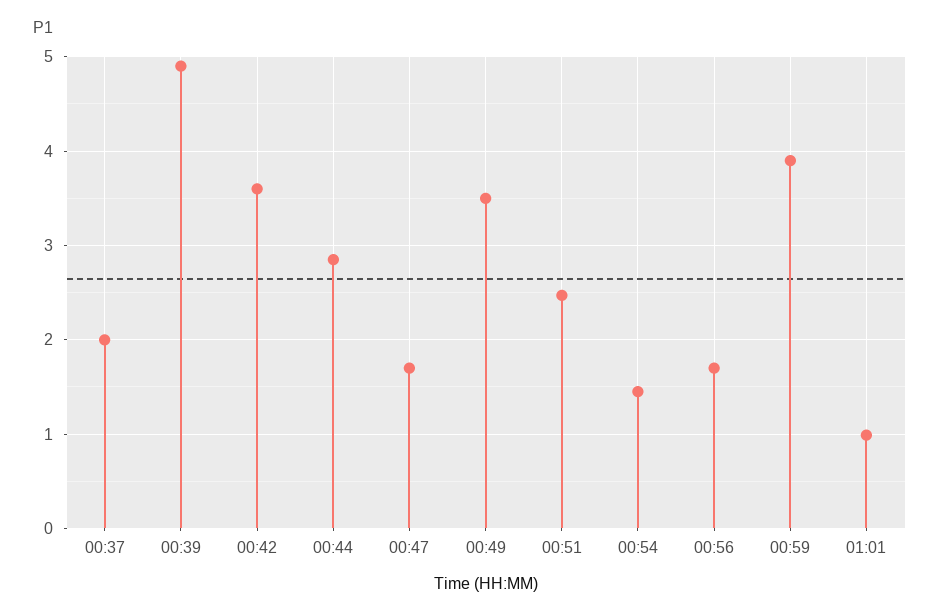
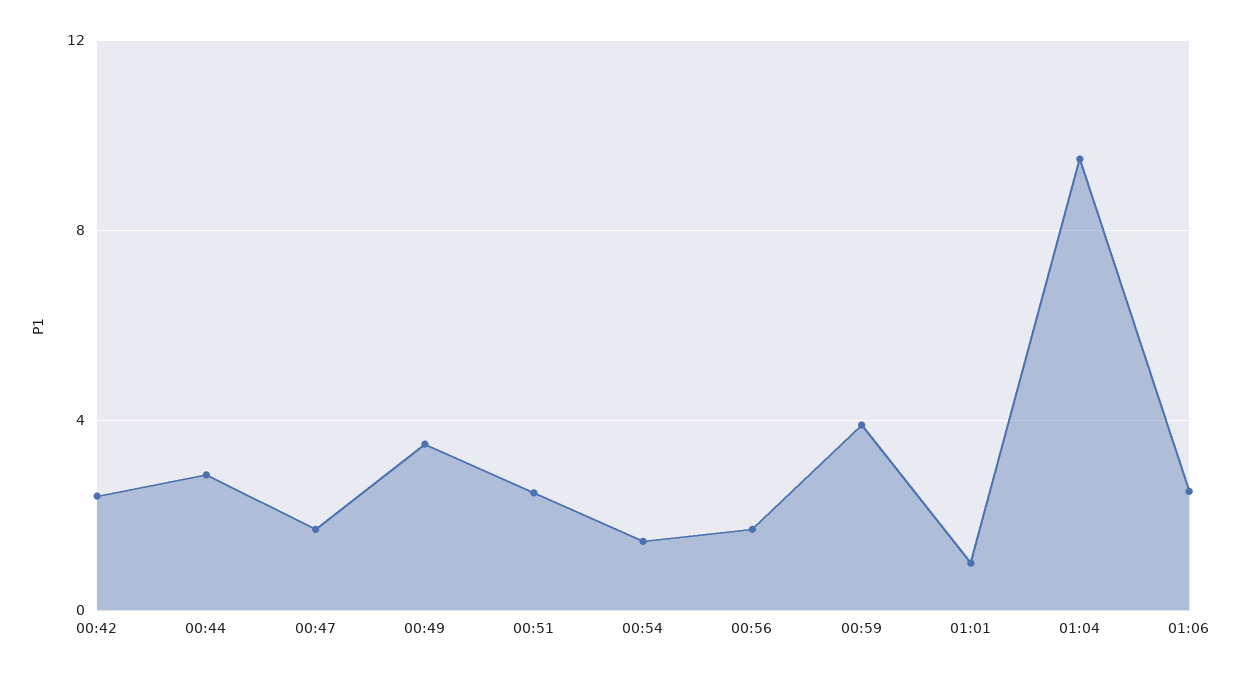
00:37: 2 -> none
00:39: 4.9 -> none
00:42: 3.6 -> 2.5
01:04: none -> 9.5
01:06: none -> 2.5

